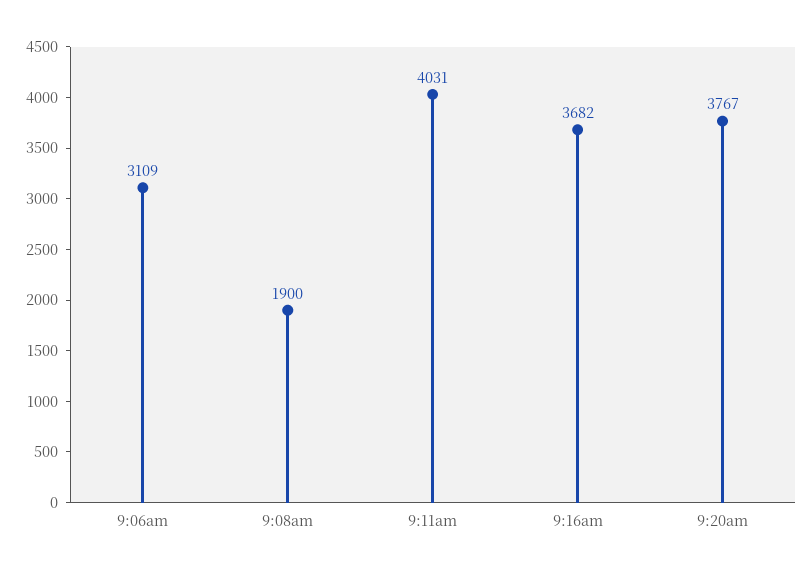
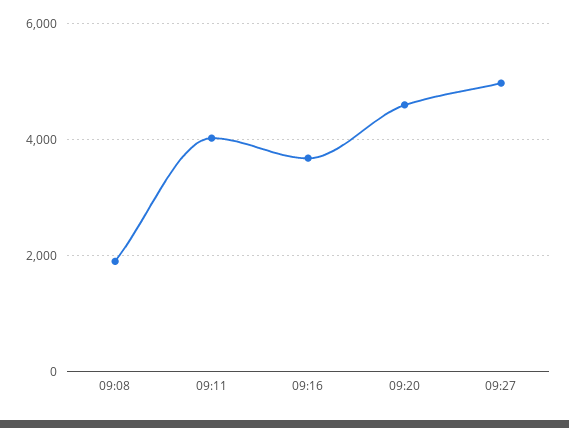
9:06am: 3109 -> none
9:20am: 3767 -> 4600
09:27: none -> 5000

